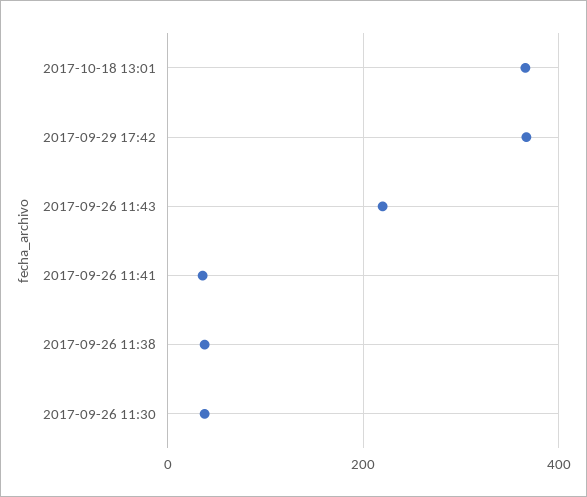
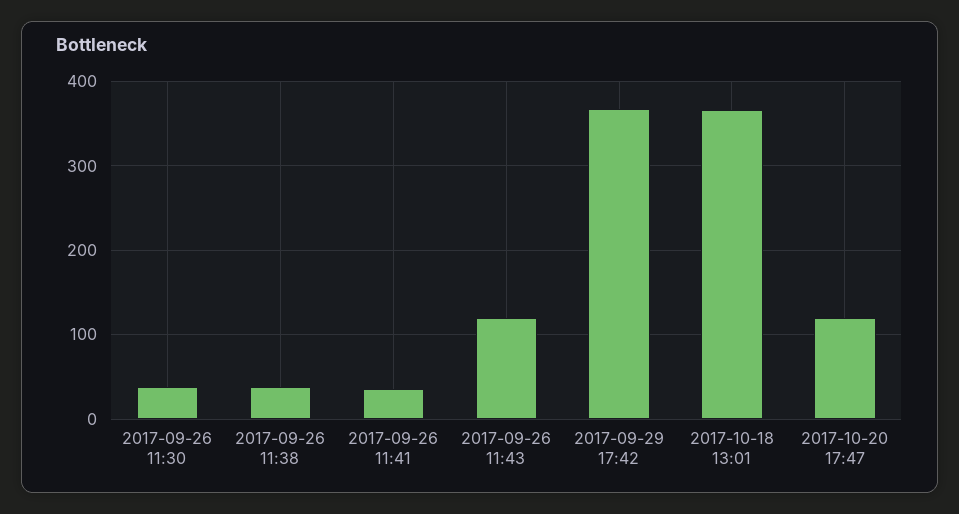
2017-09-26 11:43: 220 -> 120
2017-10-20 17:47: none -> 120

